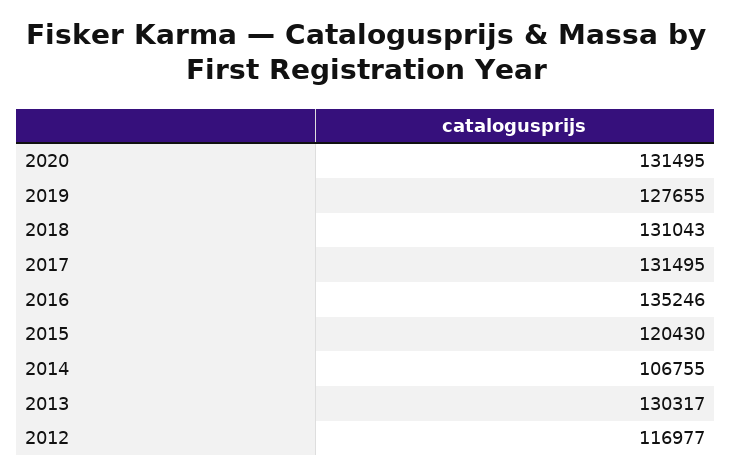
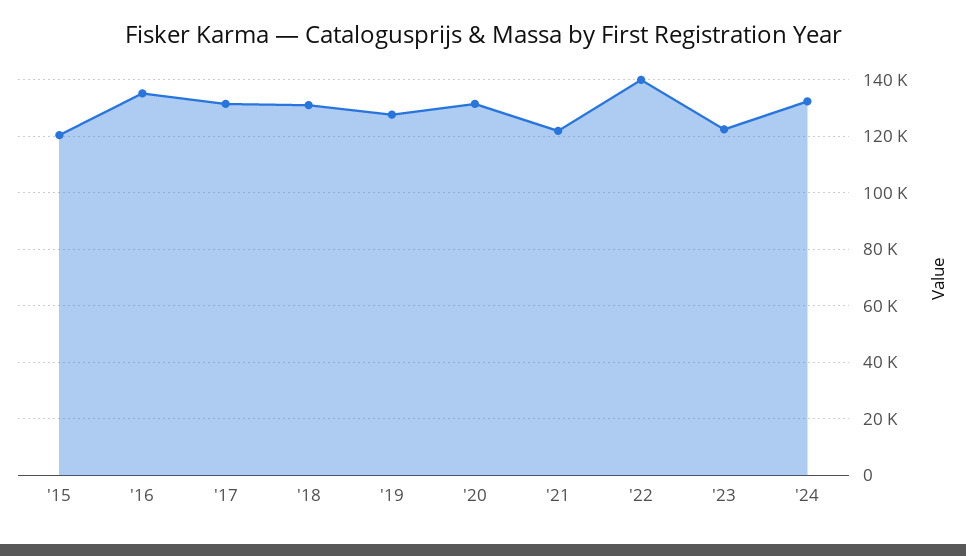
2014: 106755 -> none
2013: 130317 -> none
2012: 116977 -> none
'21: none -> 122500
'22: none -> 140000
'23: none -> 122500
'24: none -> 132500

